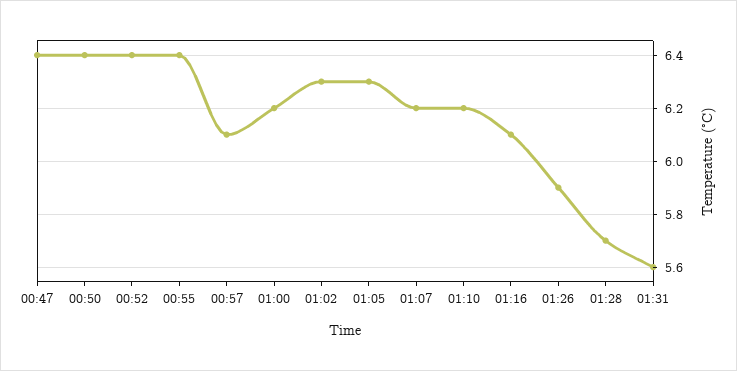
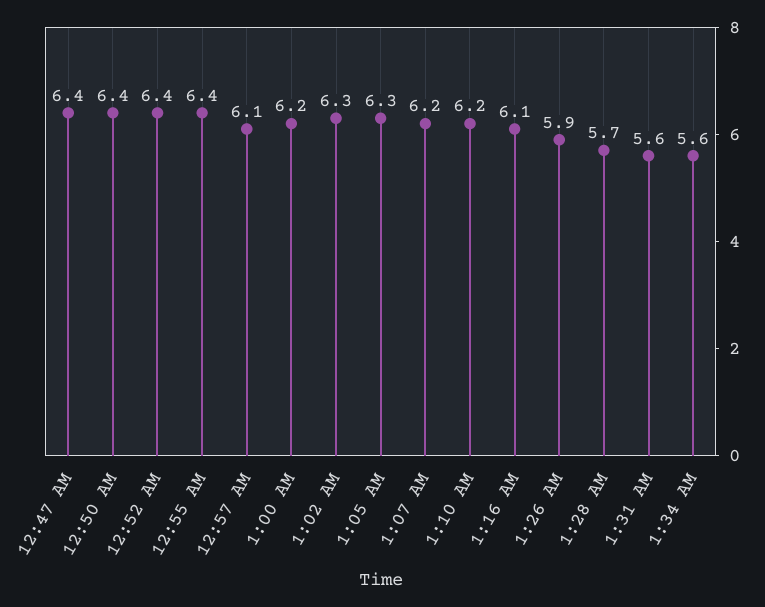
1:34 AM: none -> 5.6

